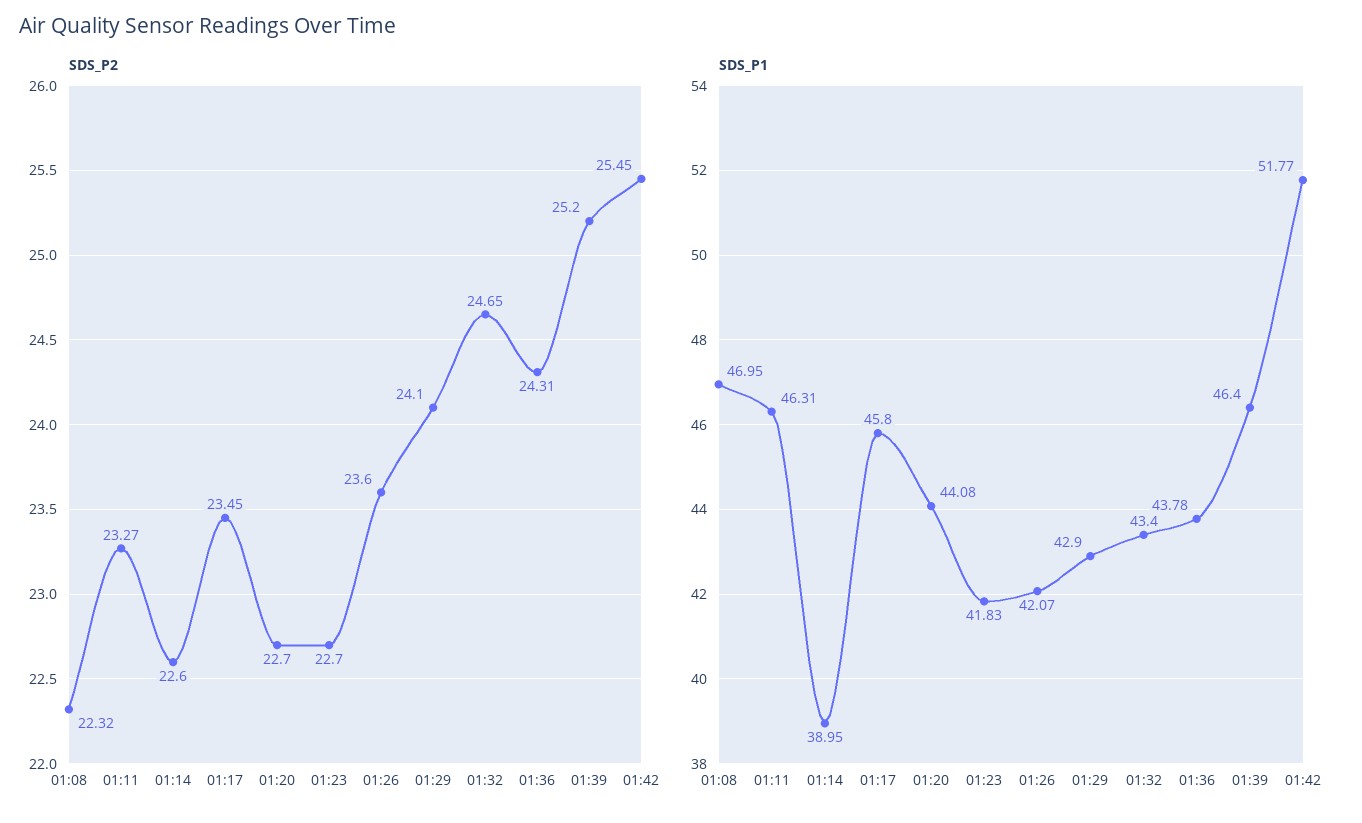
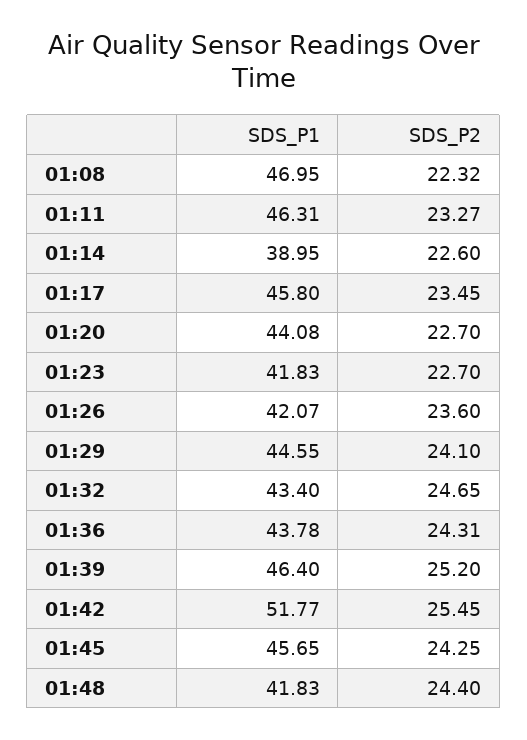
SDS_P1, 01:29: 42.9 -> 44.55
SDS_P1, 01:45: none -> 45.65
SDS_P2, 01:45: none -> 24.25
SDS_P1, 01:48: none -> 41.83
SDS_P2, 01:48: none -> 24.4

